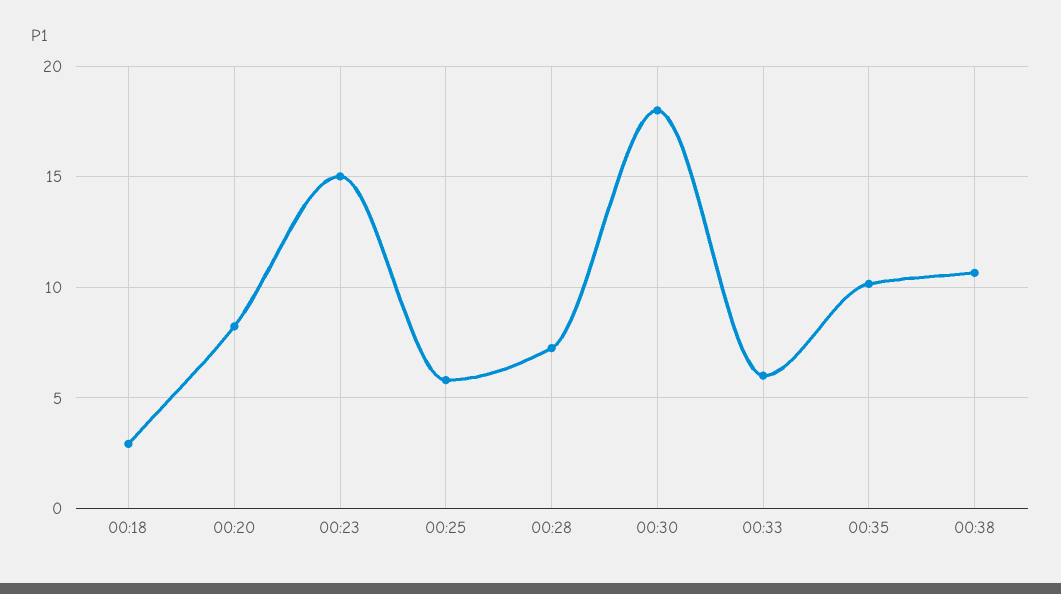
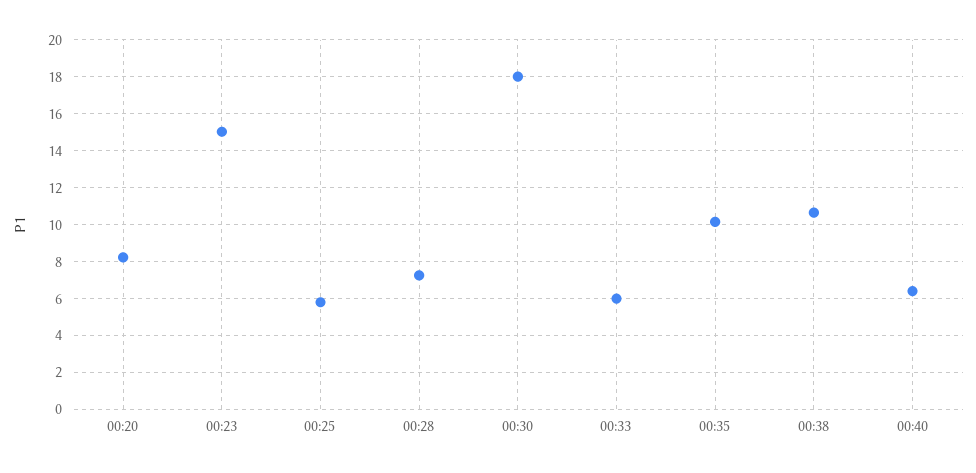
00:18: 3 -> none
00:40: none -> 6.5

